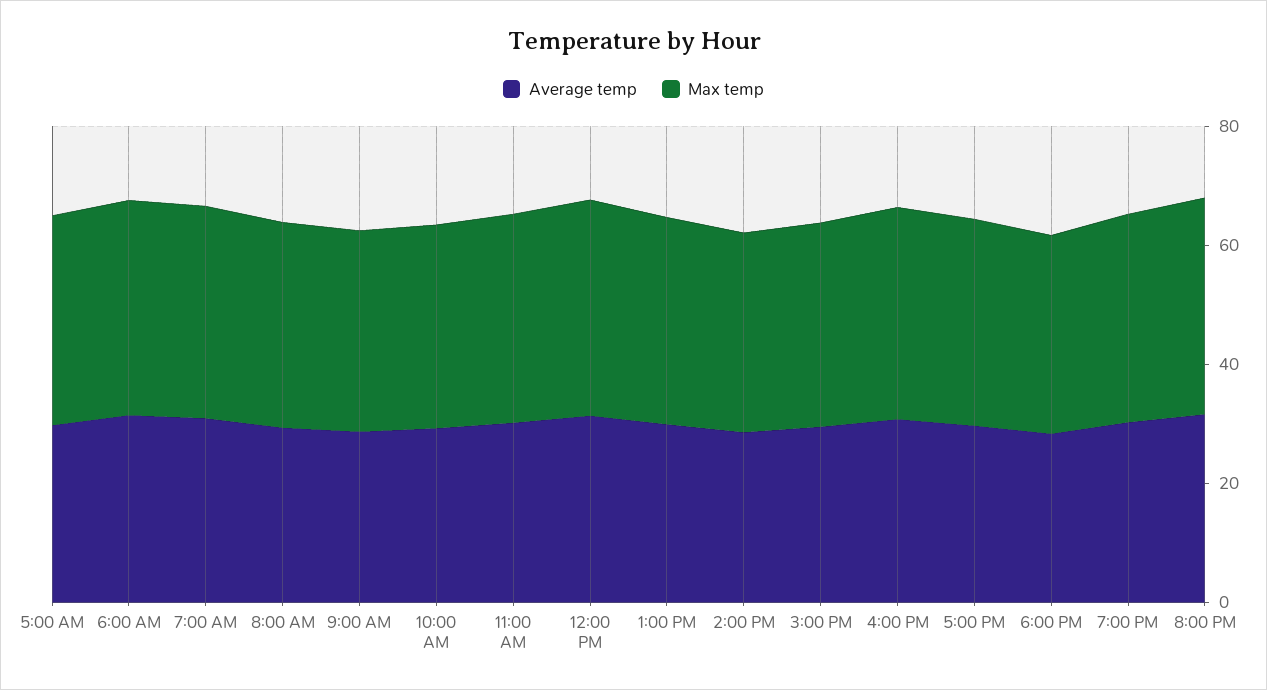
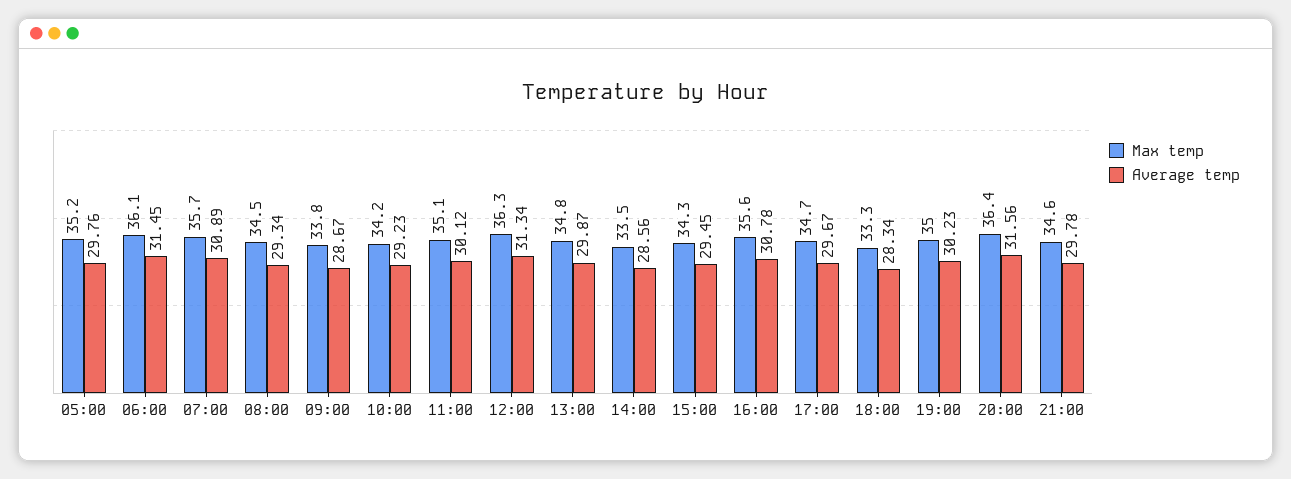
Max temp, 21:00: none -> 34.6
Average temp, 21:00: none -> 29.78

